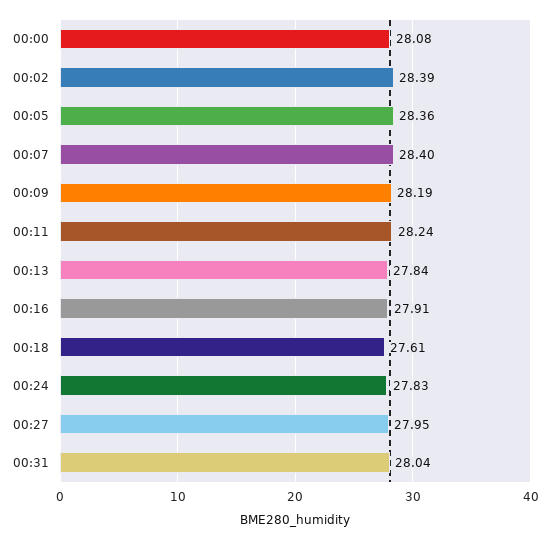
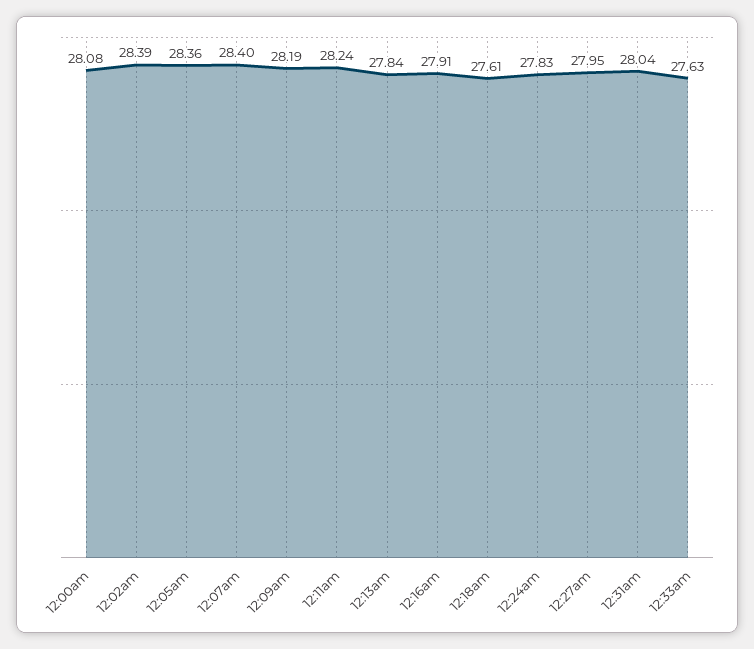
12:33am: none -> 27.63

